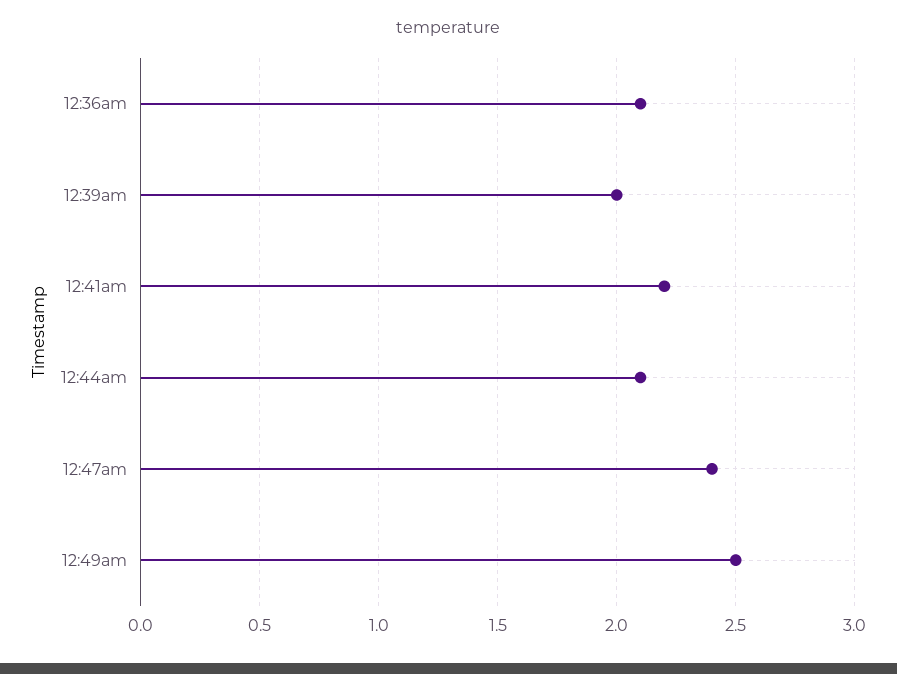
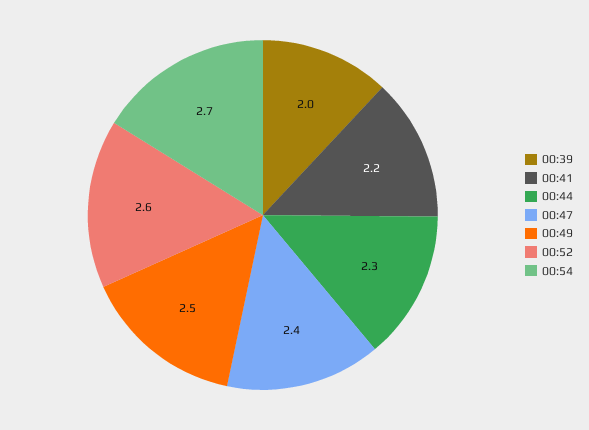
12:36am: 2.1 -> none
12:44am: 2.1 -> 2.3
00:52: none -> 2.6
00:54: none -> 2.7

